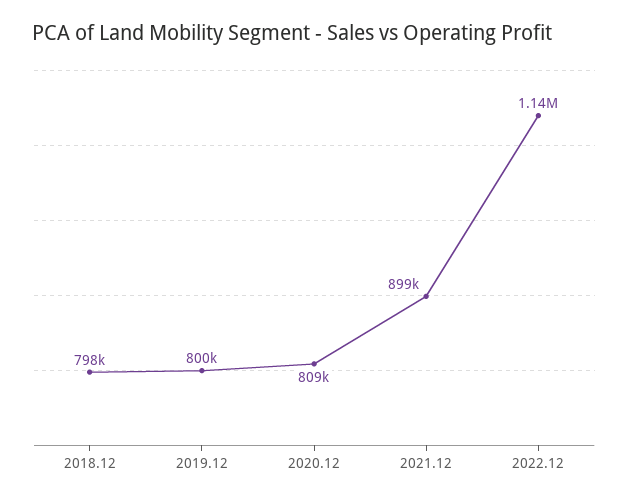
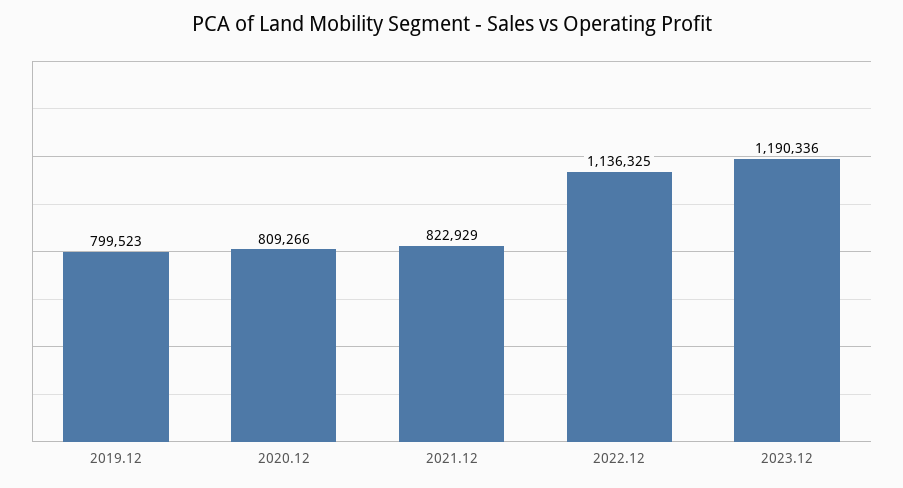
2018.12: 798000 -> none
2021.12: 899000 -> 822929
2023.12: none -> 1190336

